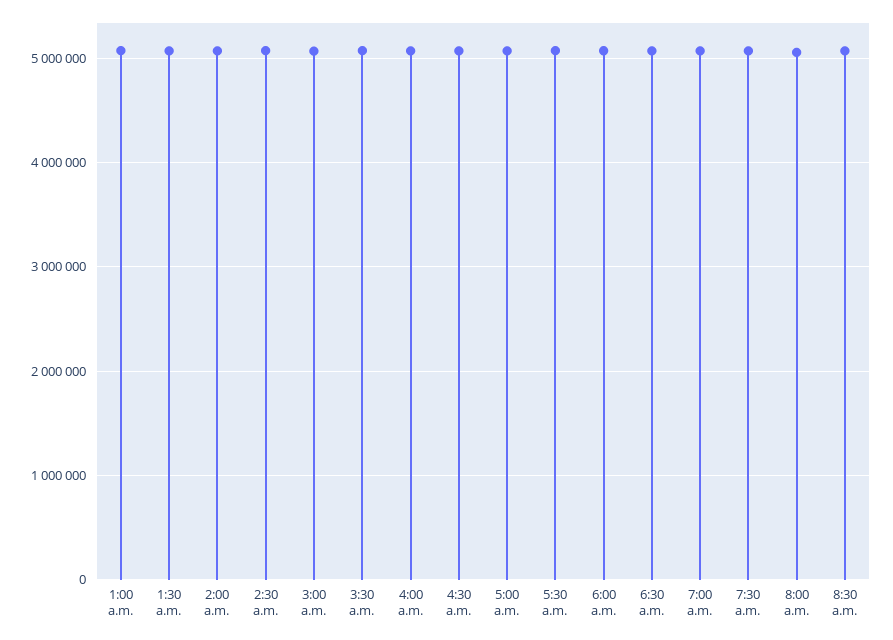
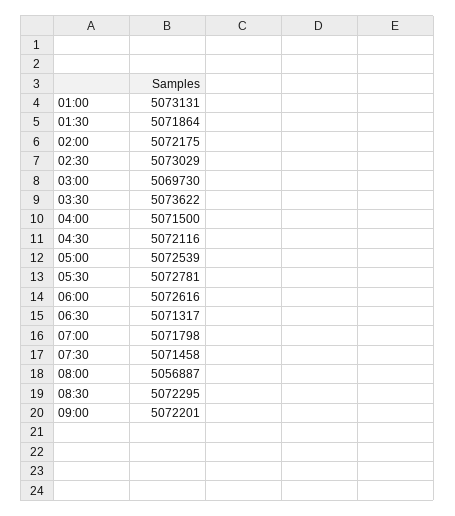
09:00: none -> 5072201

